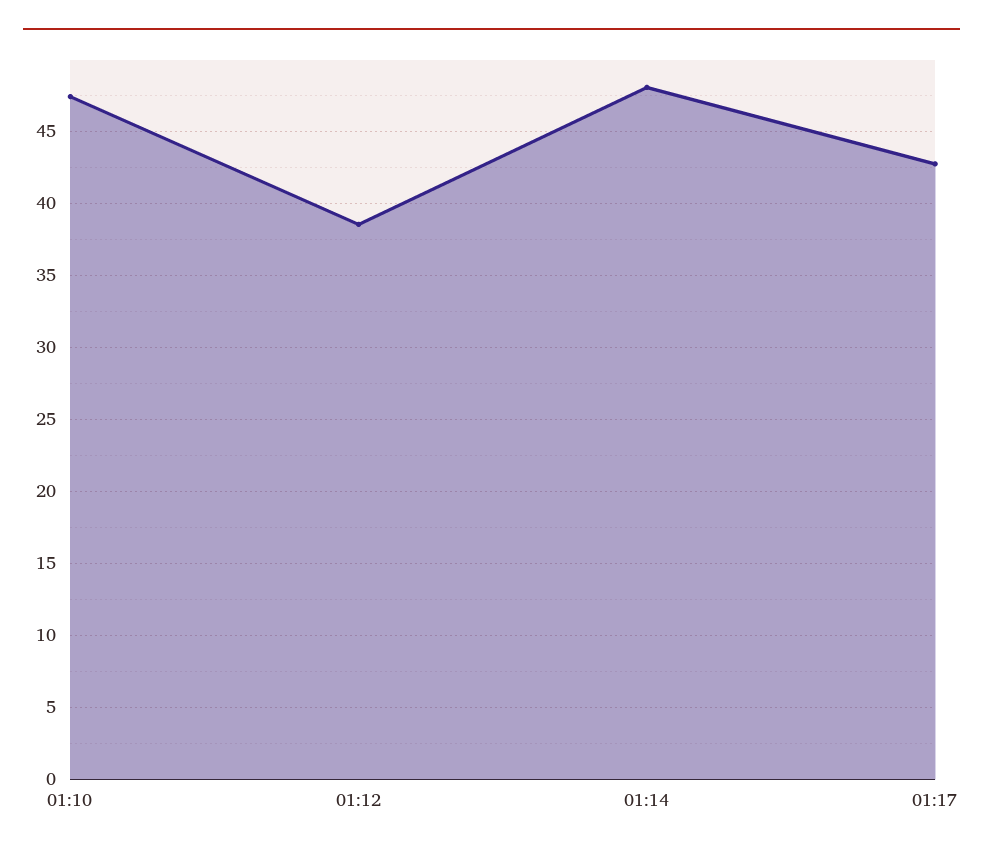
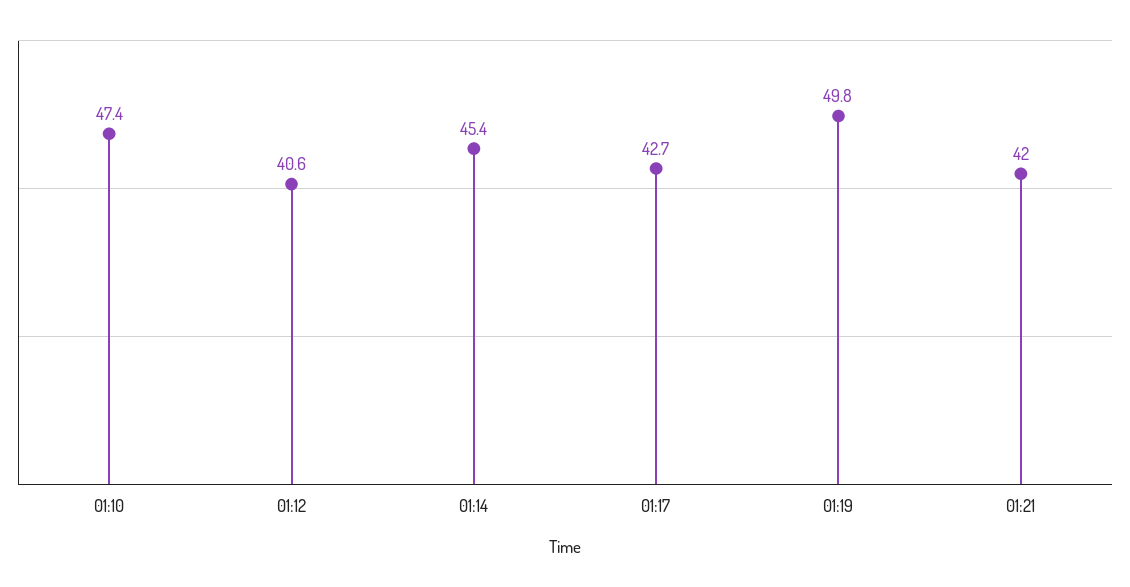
01:12: 38.5 -> 40.6
01:14: 48 -> 45.4
01:19: none -> 49.8
01:21: none -> 42

